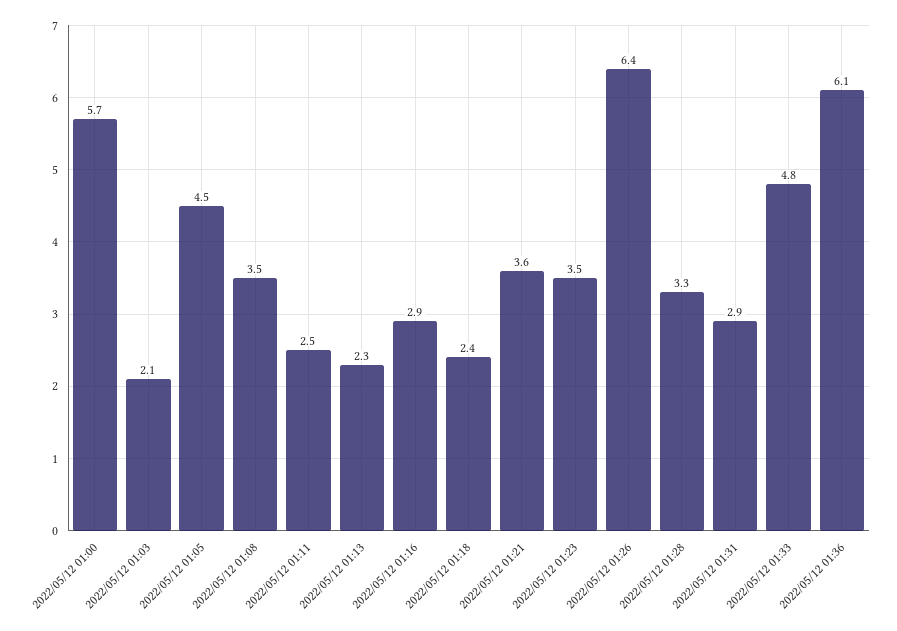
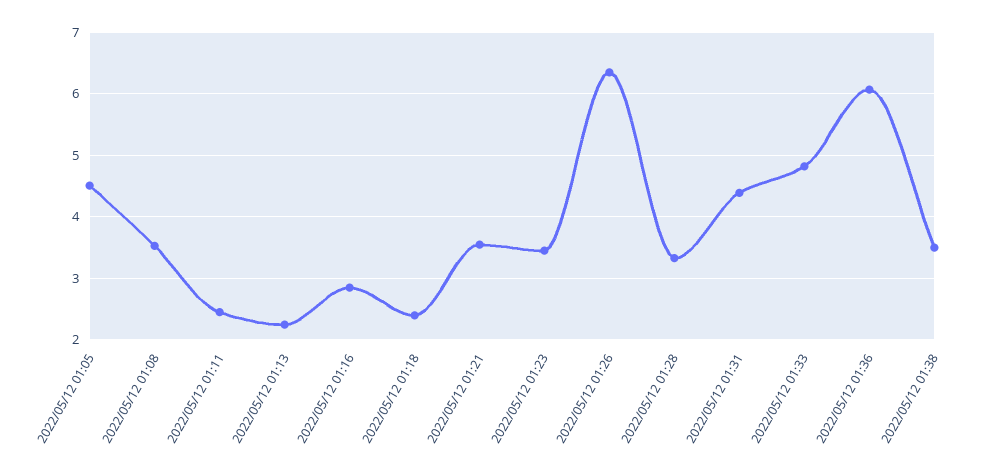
2022/05/12 01:00: 5.7 -> none
2022/05/12 01:03: 2.1 -> none
2022/05/12 01:31: 2.9 -> 4.4
2022/05/12 01:38: none -> 3.5

